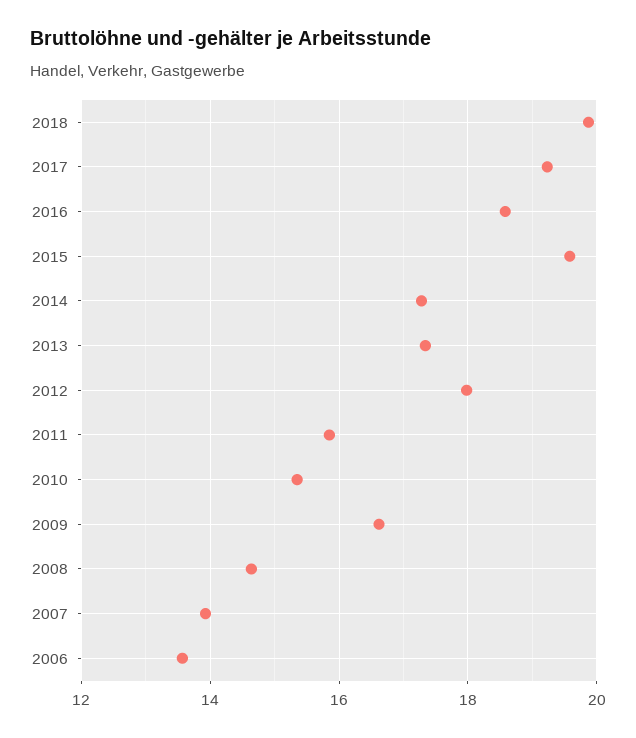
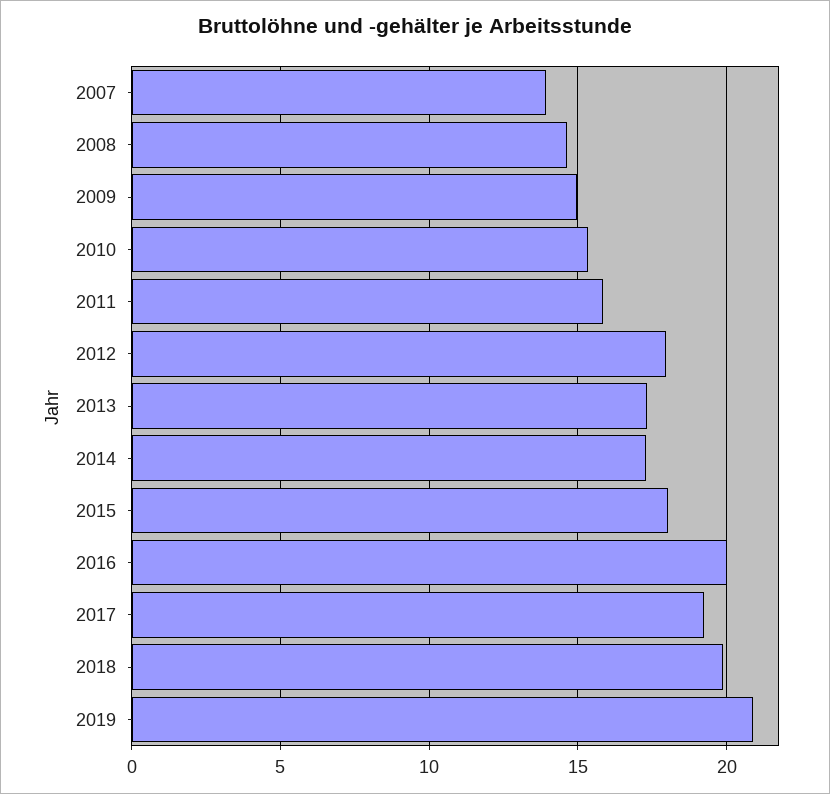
2016: 18.6 -> 20
2015: 19.6 -> 18
2009: 16.6 -> 15
2006: 13.6 -> none
2019: none -> 21

